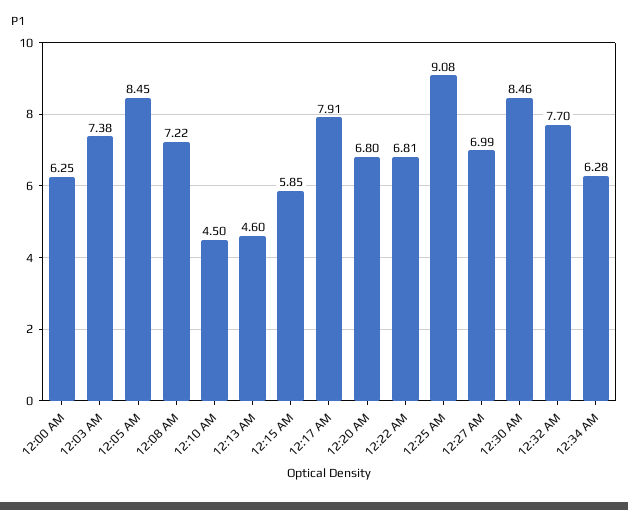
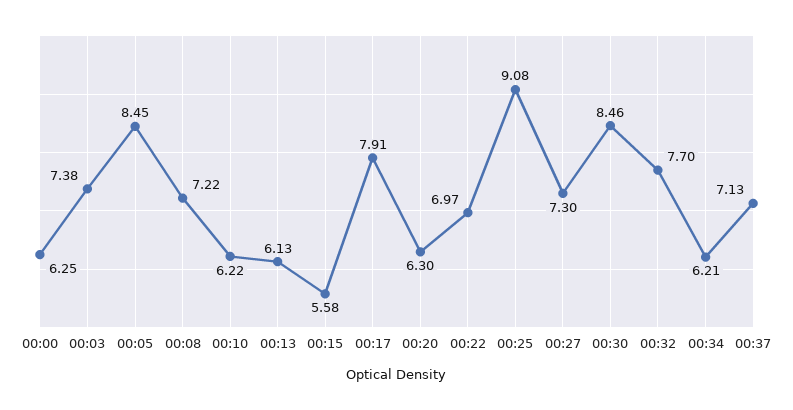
12:10 AM: 4.5 -> 6.22
12:13 AM: 4.6 -> 6.13
12:15 AM: 5.85 -> 5.58
12:20 AM: 6.8 -> 6.3
12:22 AM: 6.81 -> 6.97
12:27 AM: 6.99 -> 7.3
12:34 AM: 6.28 -> 6.21
00:37: none -> 7.13

